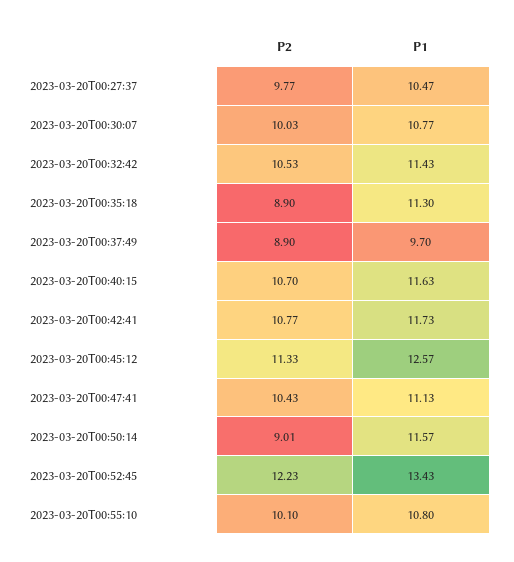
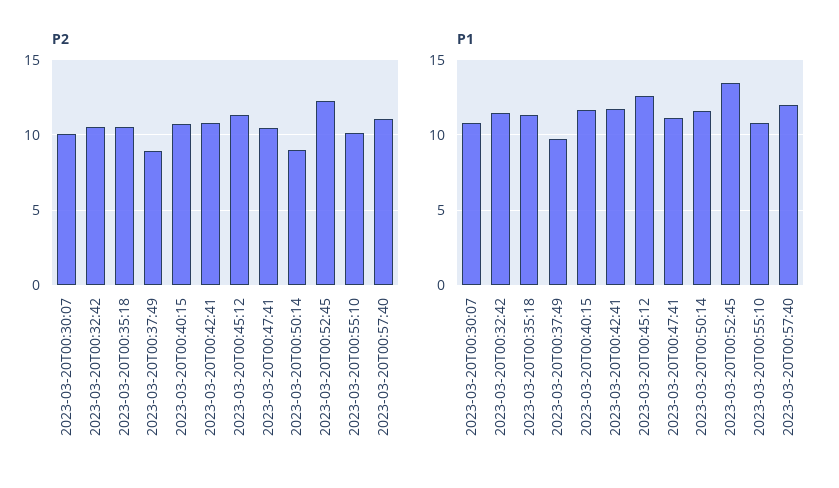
P2, 2023-03-20T00:27:37: 9.77 -> none
P1, 2023-03-20T00:27:37: 10.47 -> none
P2, 2023-03-20T00:35:18: 8.9 -> 10.5
P2, 2023-03-20T00:57:40: none -> 11
P1, 2023-03-20T00:57:40: none -> 12

